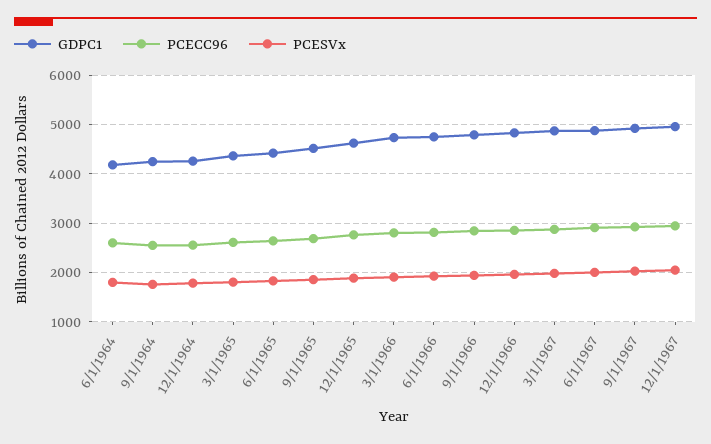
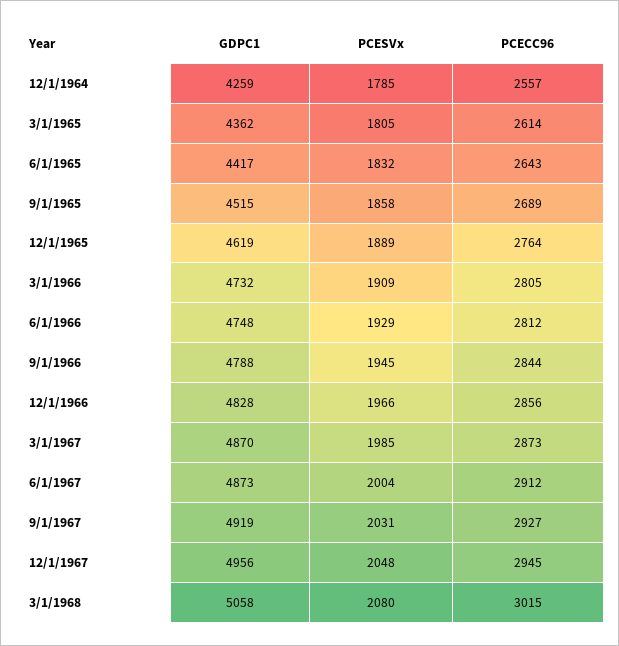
GDPC1, 6/1/1964: 4200 -> none
PCECC96, 6/1/1964: 2600 -> none
PCESVx, 6/1/1964: 1800 -> none
GDPC1, 9/1/1964: 4200 -> none
PCECC96, 9/1/1964: 2600 -> none
PCESVx, 9/1/1964: 1800 -> none
GDPC1, 3/1/1968: none -> 5058
PCESVx, 3/1/1968: none -> 2080
PCECC96, 3/1/1968: none -> 3015

